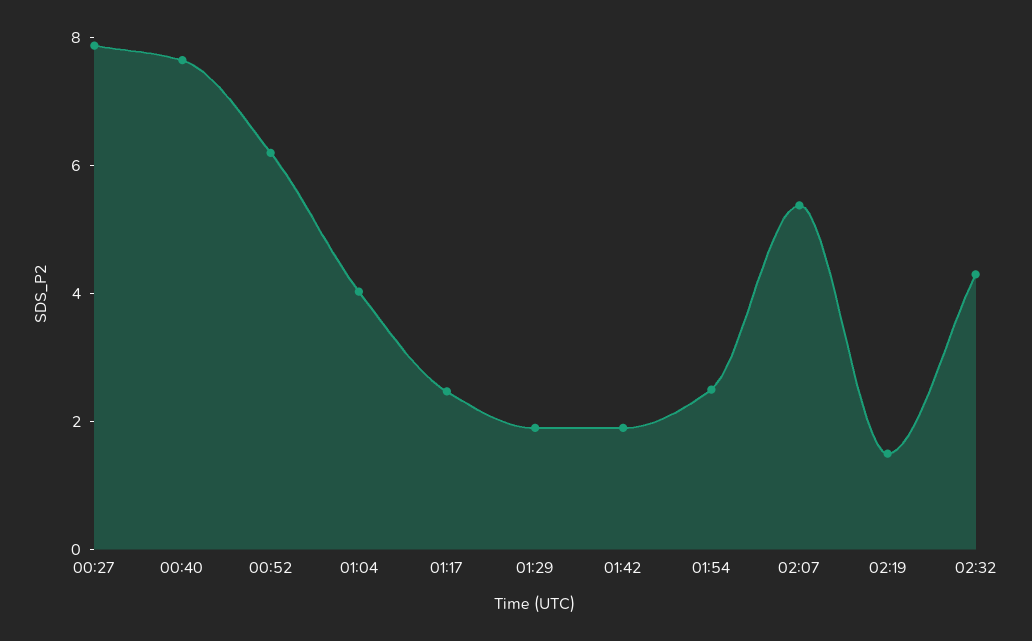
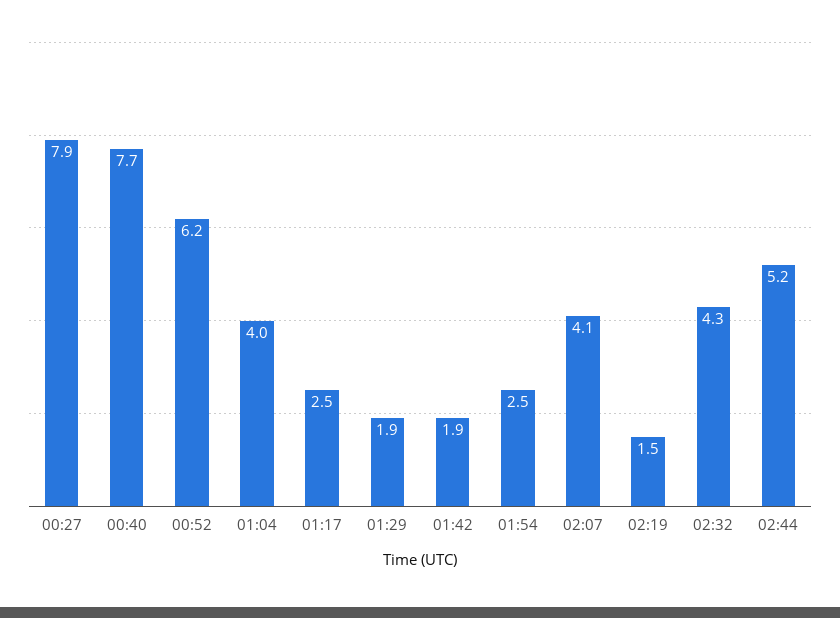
02:07: 5.5 -> 4.1
02:44: none -> 5.2

